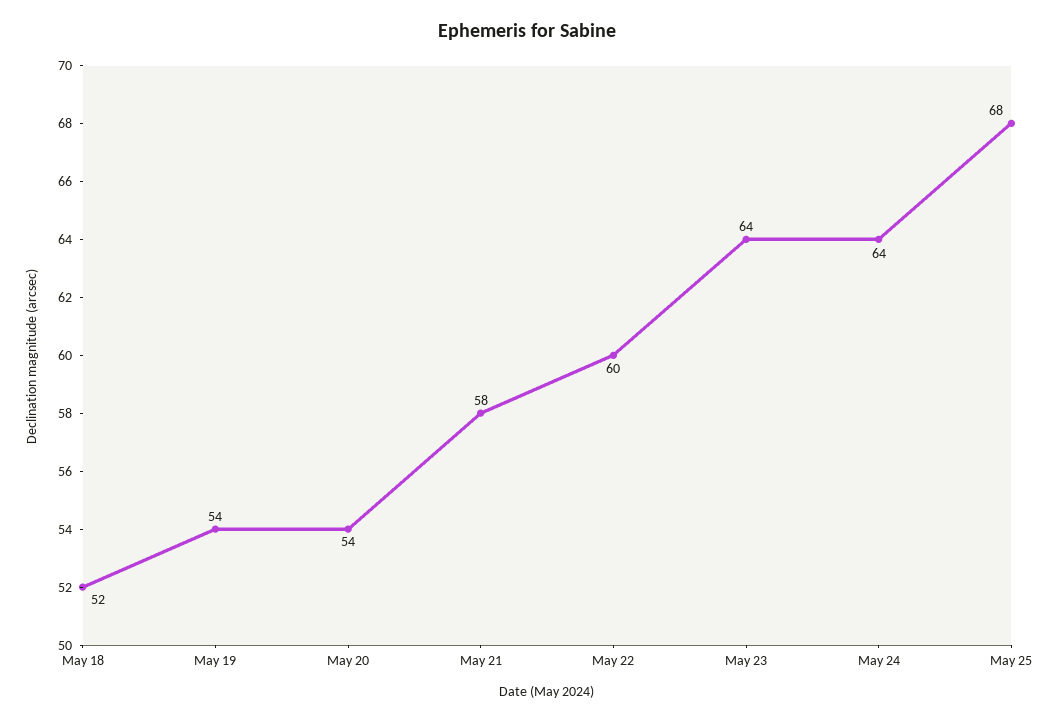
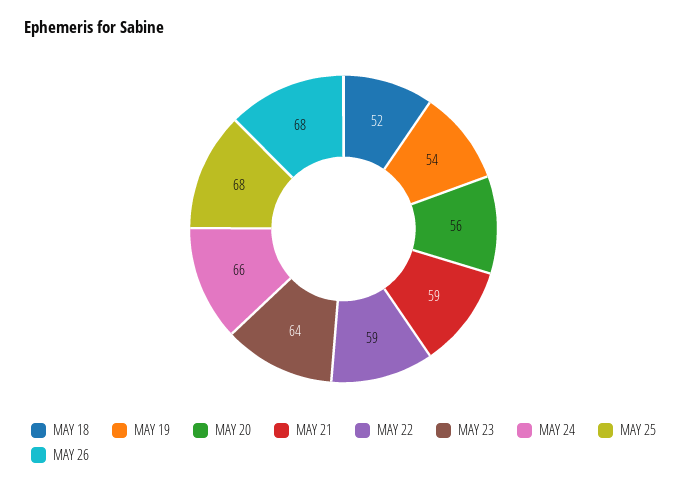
May 20: 54 -> 56
May 21: 58 -> 59
May 22: 60 -> 59
May 24: 64 -> 66
MAY 26: none -> 68

